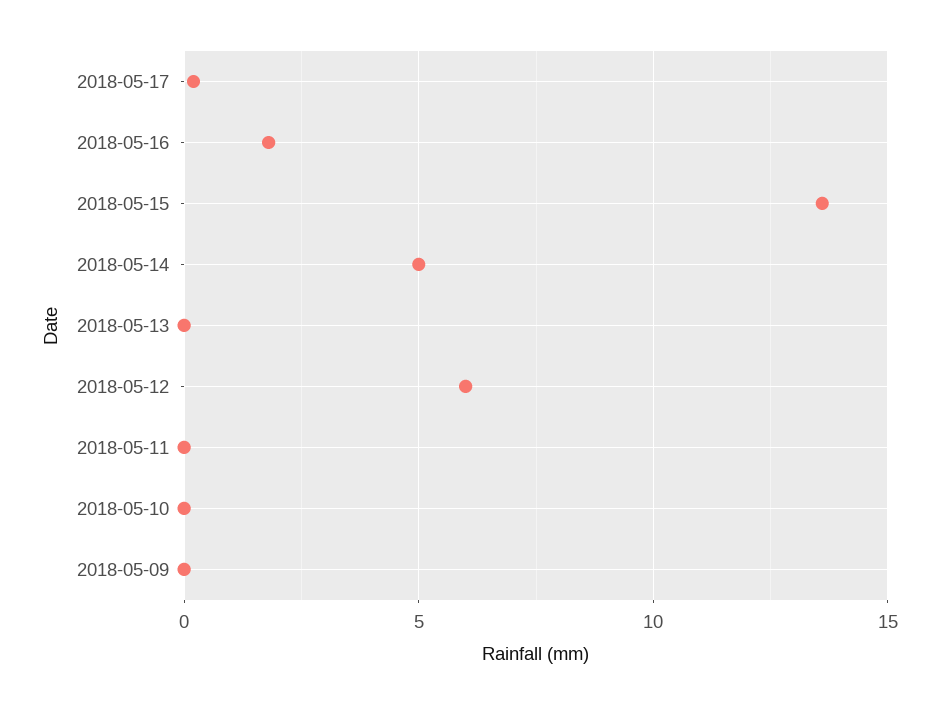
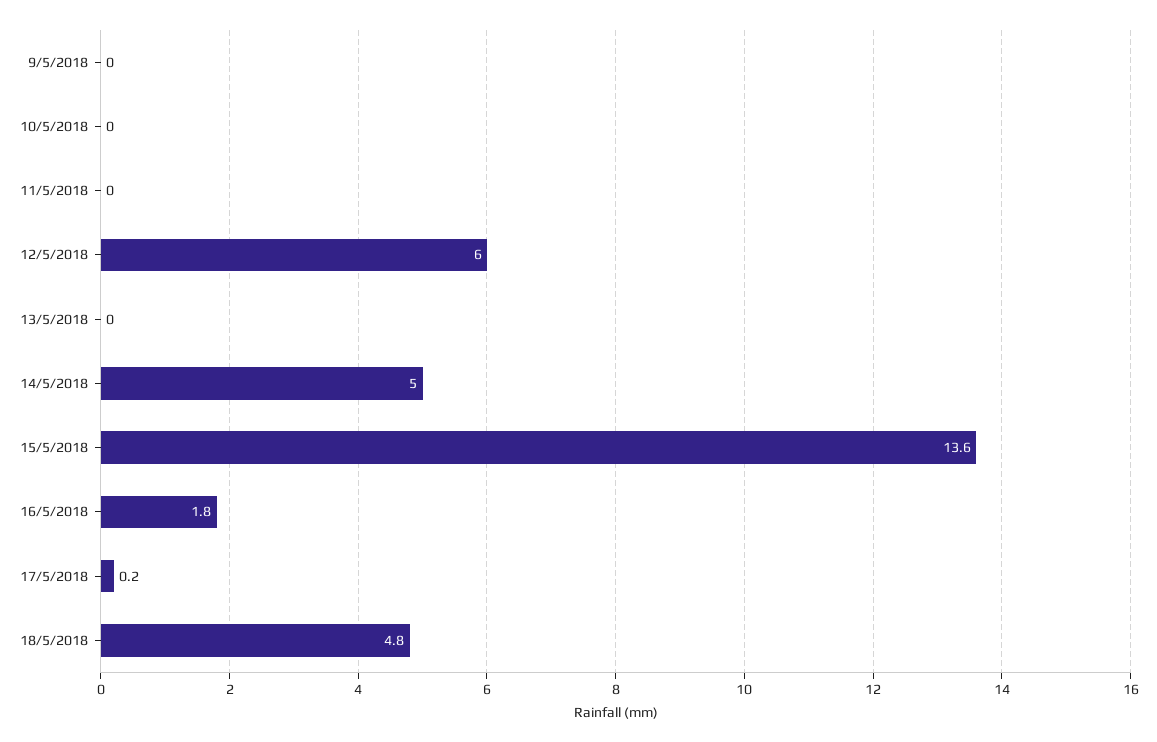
18/5/2018: none -> 4.8

